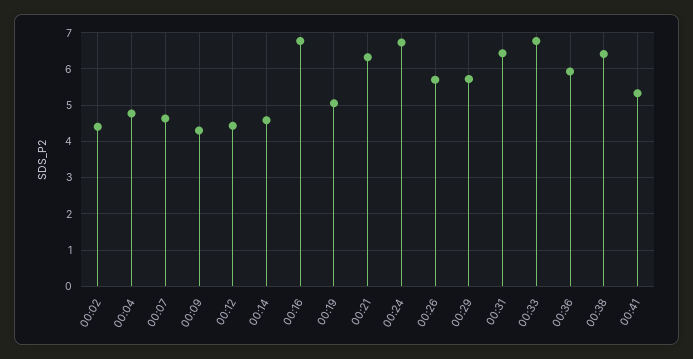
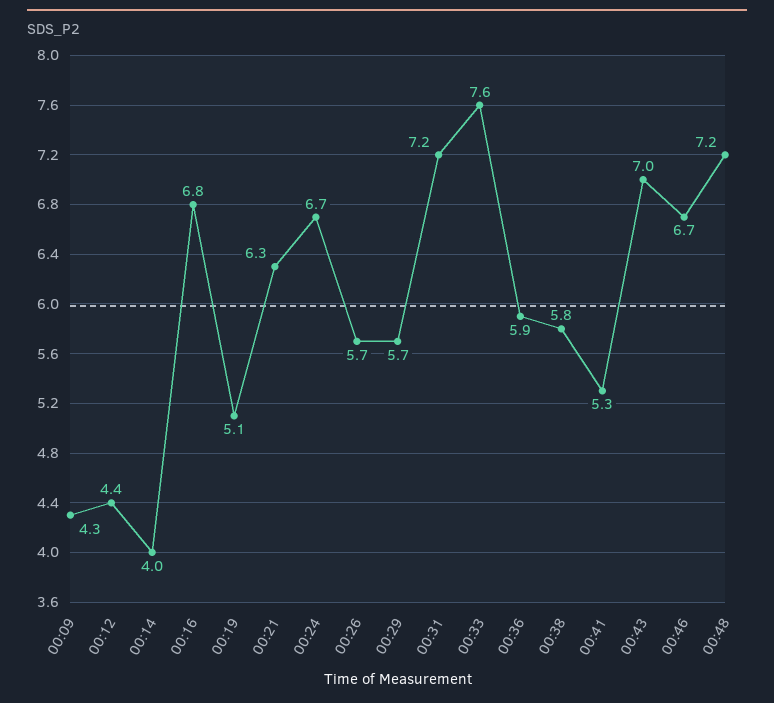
00:02: 4.4 -> none
00:04: 4.8 -> none
00:07: 4.6 -> none
00:14: 4.6 -> 4
00:31: 6.4 -> 7.2
00:33: 6.8 -> 7.6
00:38: 6.4 -> 5.8
00:43: none -> 7
00:46: none -> 6.7
00:48: none -> 7.2

